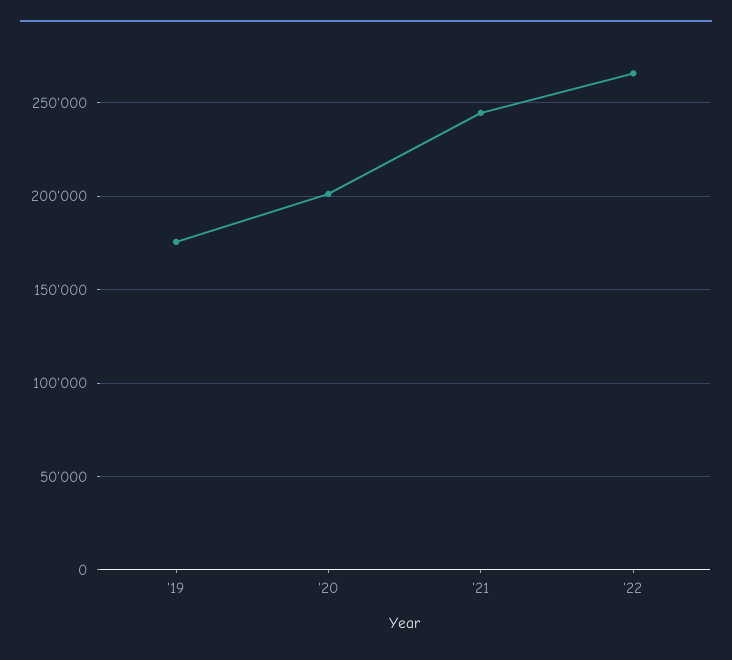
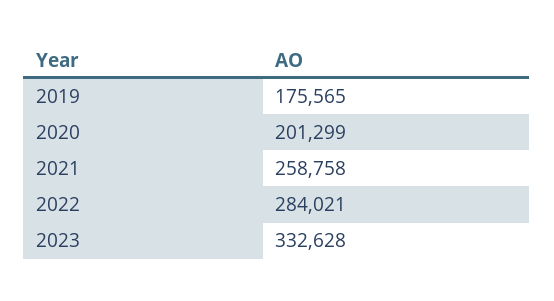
'21: 245000 -> 258758
'22: 265000 -> 284021
2023: none -> 332628

